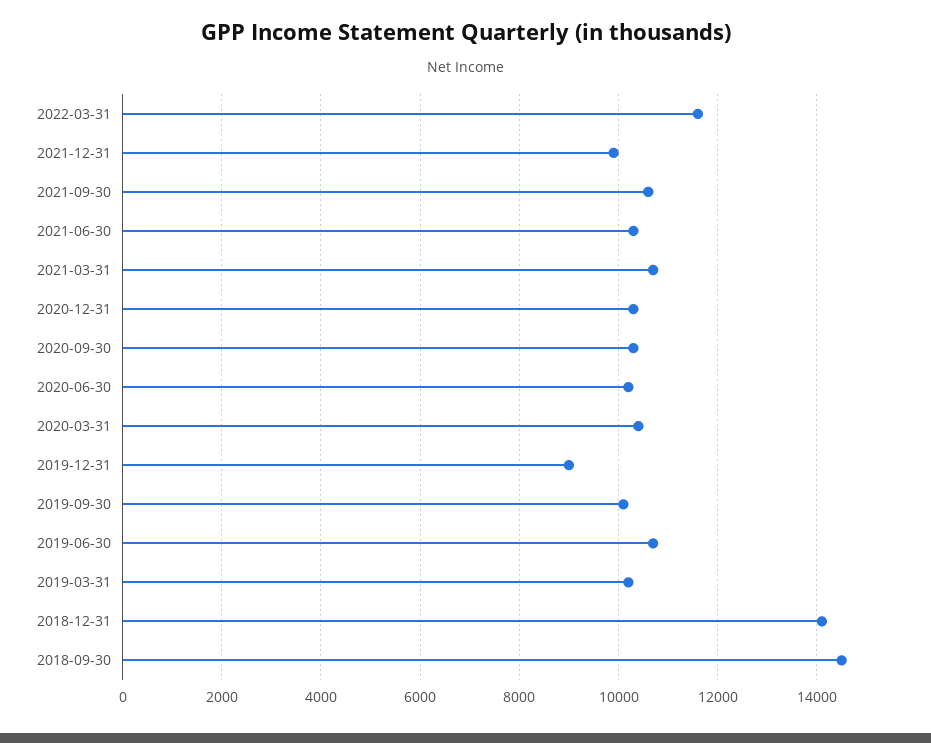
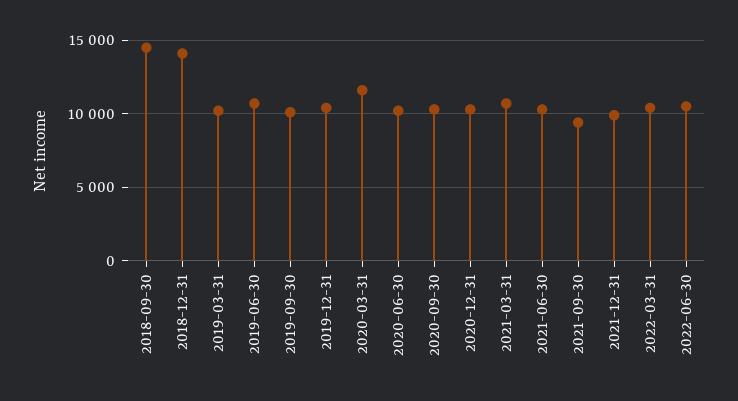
2022-03-31: 11600 -> 10500
2021-09-30: 10600 -> 9500
2020-03-31: 10400 -> 11500
2019-12-31: 9000 -> 10500
2022-06-30: none -> 10500

